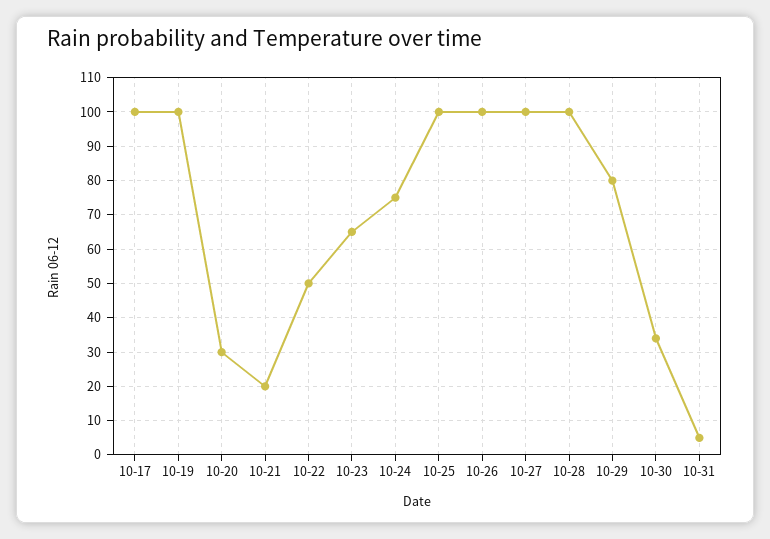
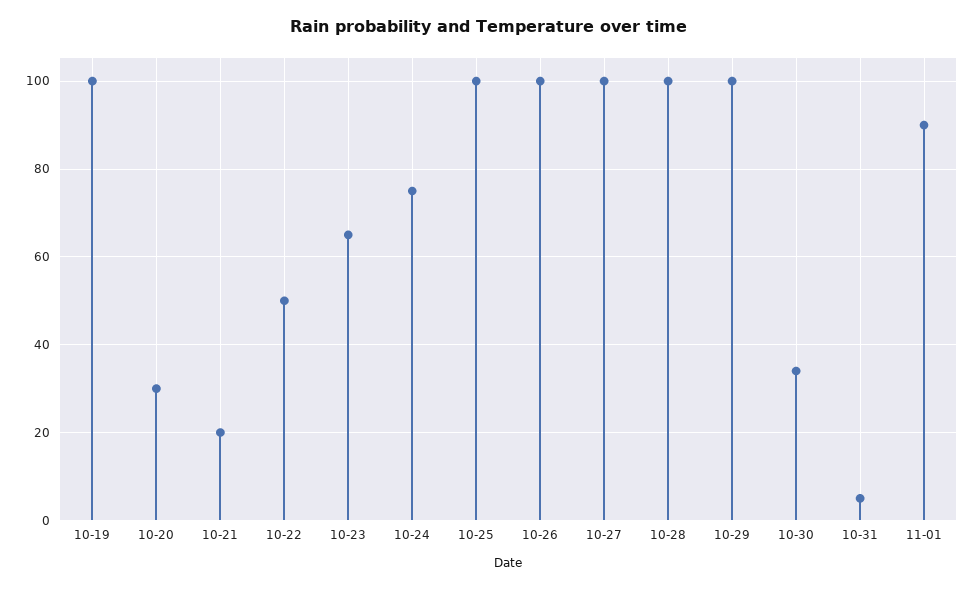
10-17: 100 -> none
10-29: 80 -> 100
11-01: none -> 90

